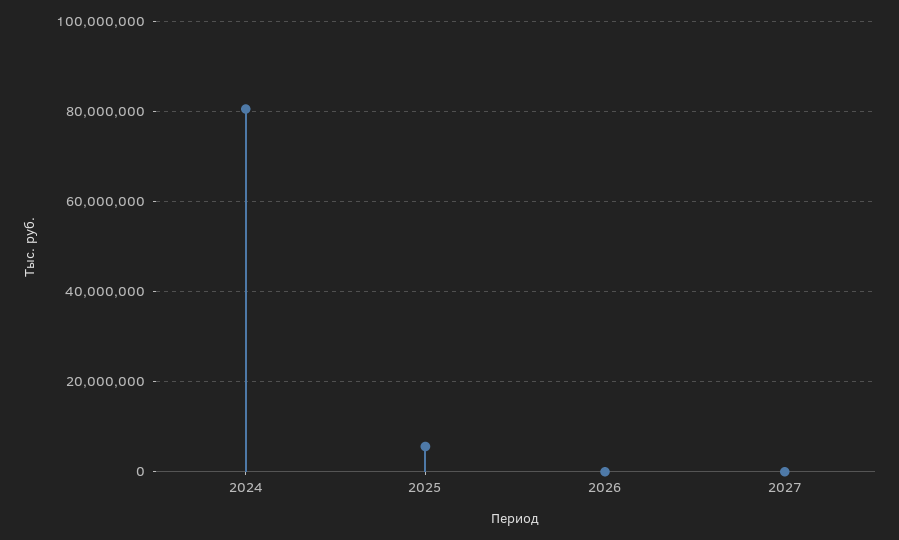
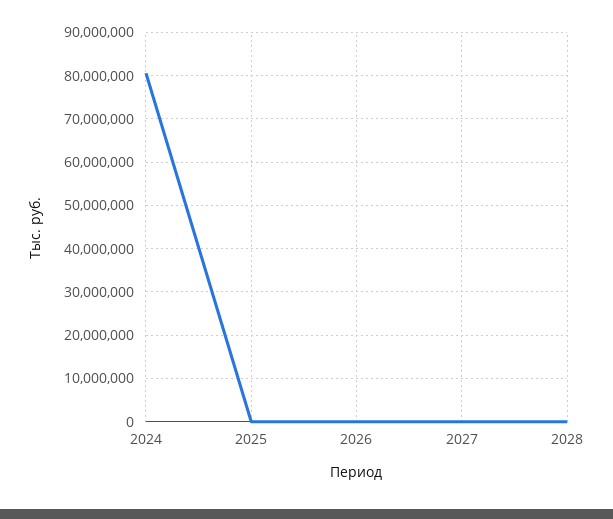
2025: 6000000 -> 0
2028: none -> 0

